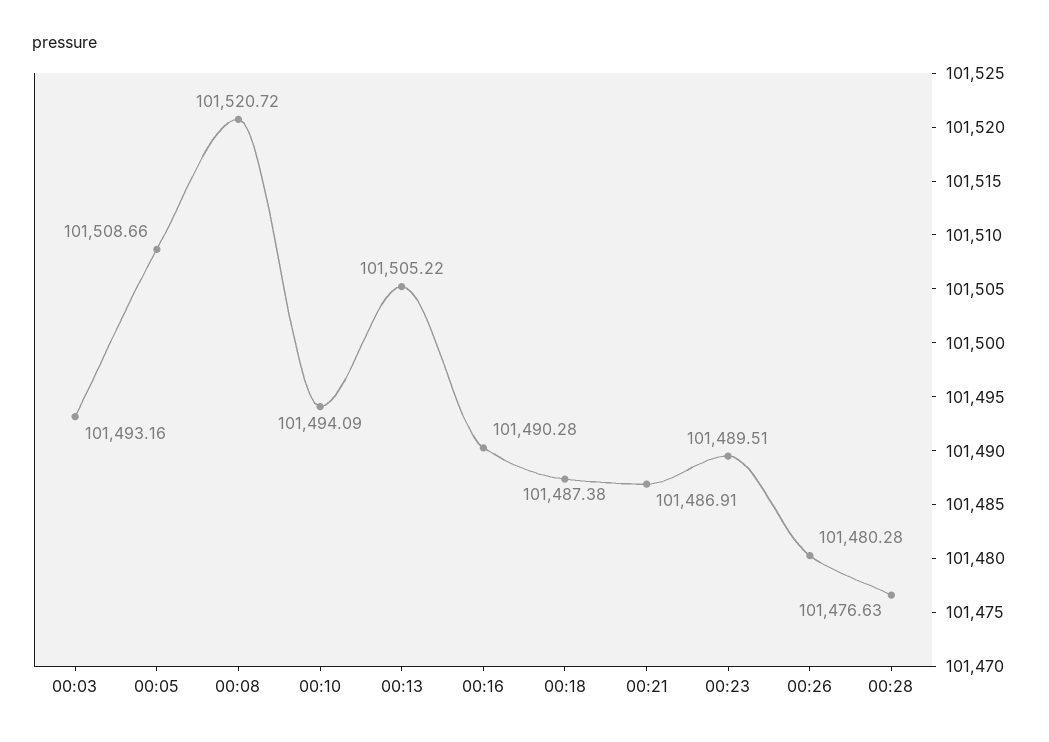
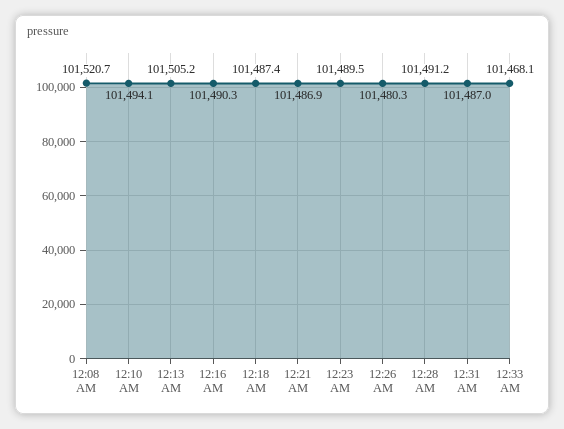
00:03: 101493.16 -> none
00:05: 101508.66 -> none
00:28: 101476.63 -> 101491.2
12:31 AM: none -> 101487
12:33 AM: none -> 101468.1

